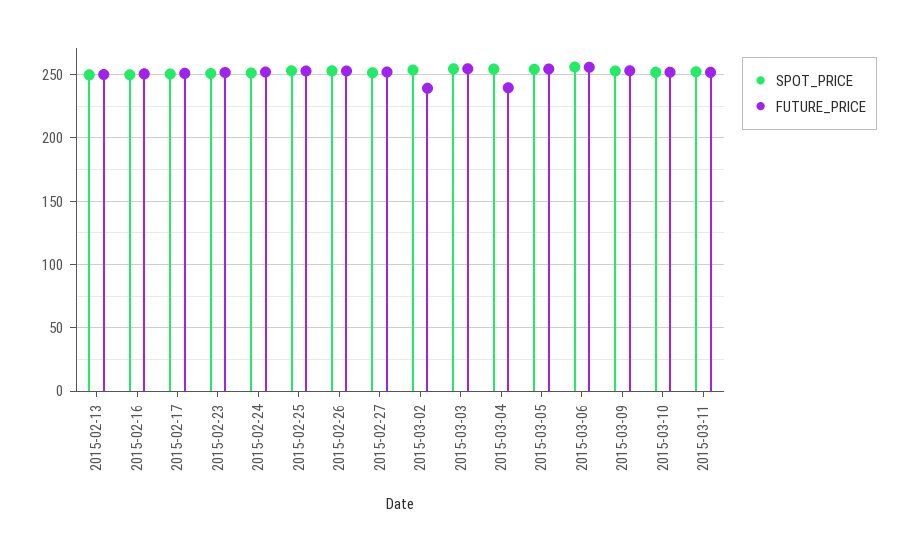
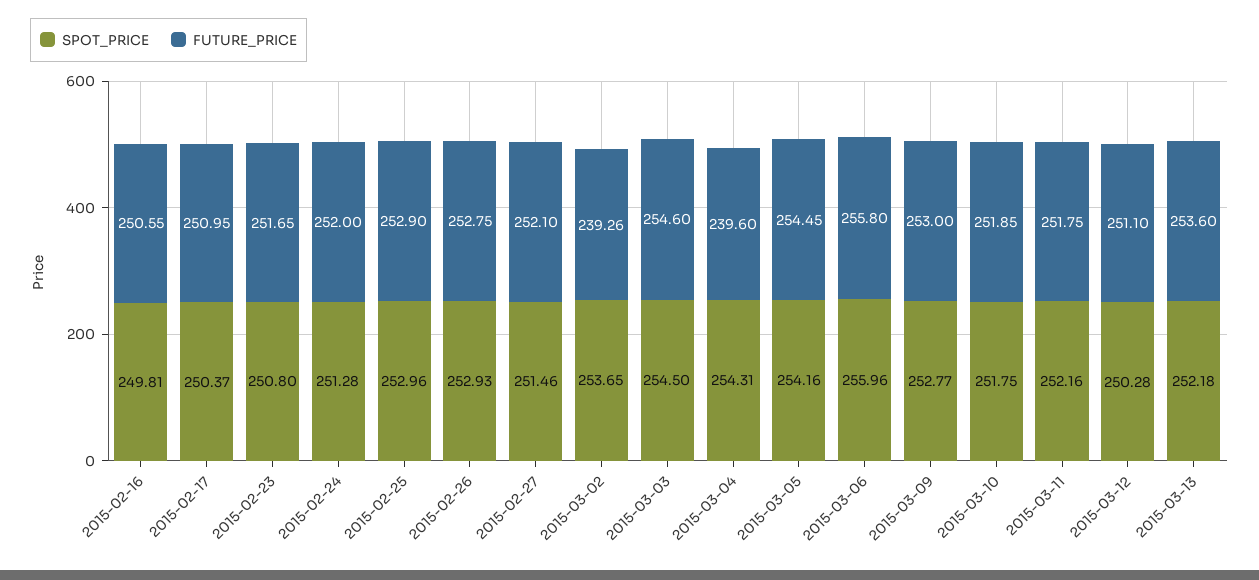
SPOT_PRICE, 2015-02-13: 250 -> none
FUTURE_PRICE, 2015-02-13: 250 -> none
SPOT_PRICE, 2015-03-12: none -> 250.28
FUTURE_PRICE, 2015-03-12: none -> 251.1
SPOT_PRICE, 2015-03-13: none -> 252.18
FUTURE_PRICE, 2015-03-13: none -> 253.6

